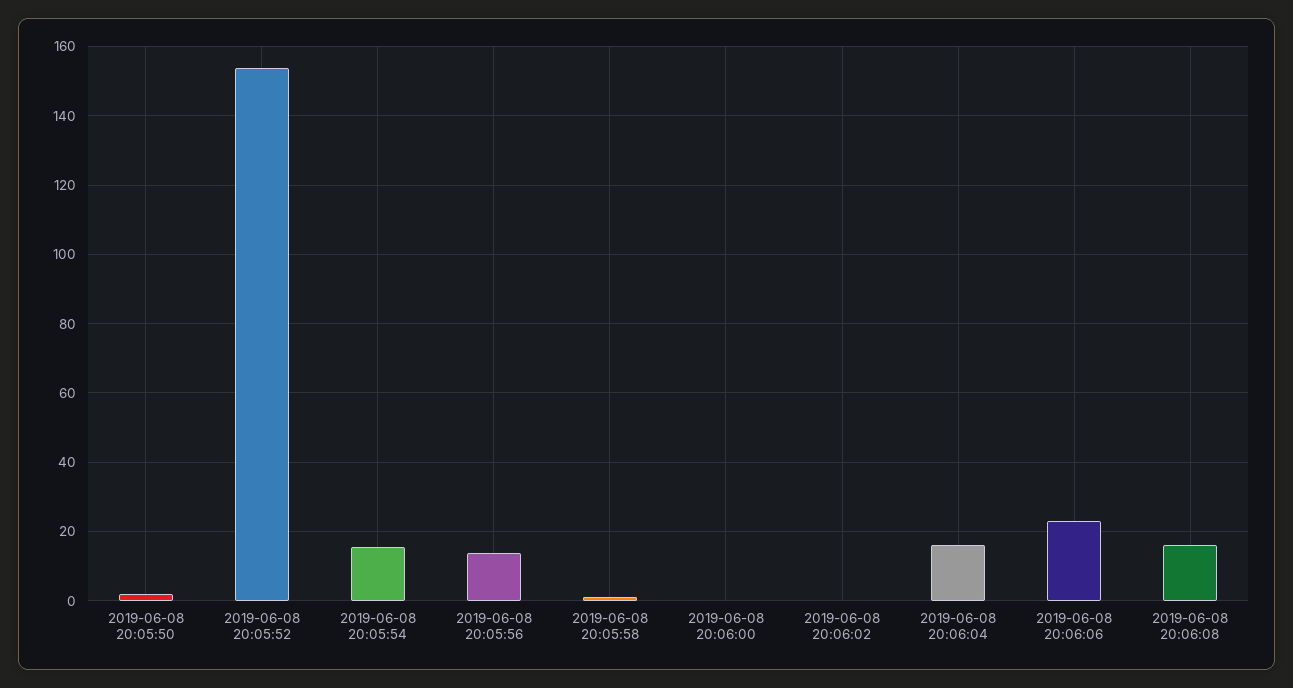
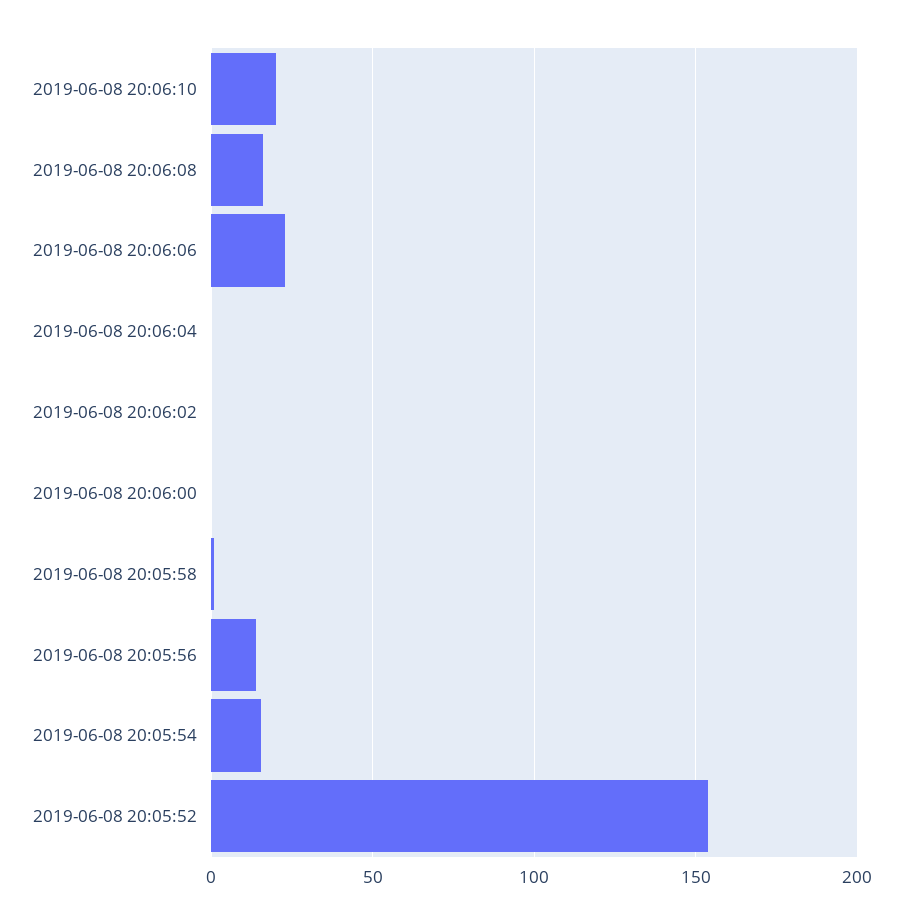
2019-06-08 20:05:50: 2 -> none
2019-06-08 20:06:04: 16 -> 0
2019-06-08 20:06:10: none -> 20

